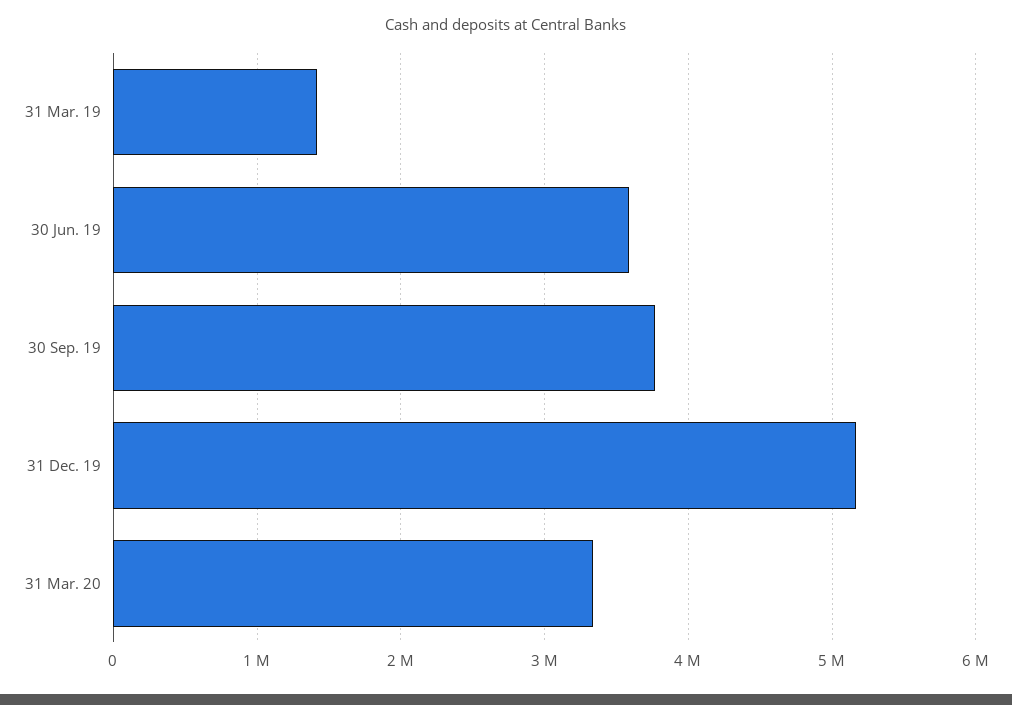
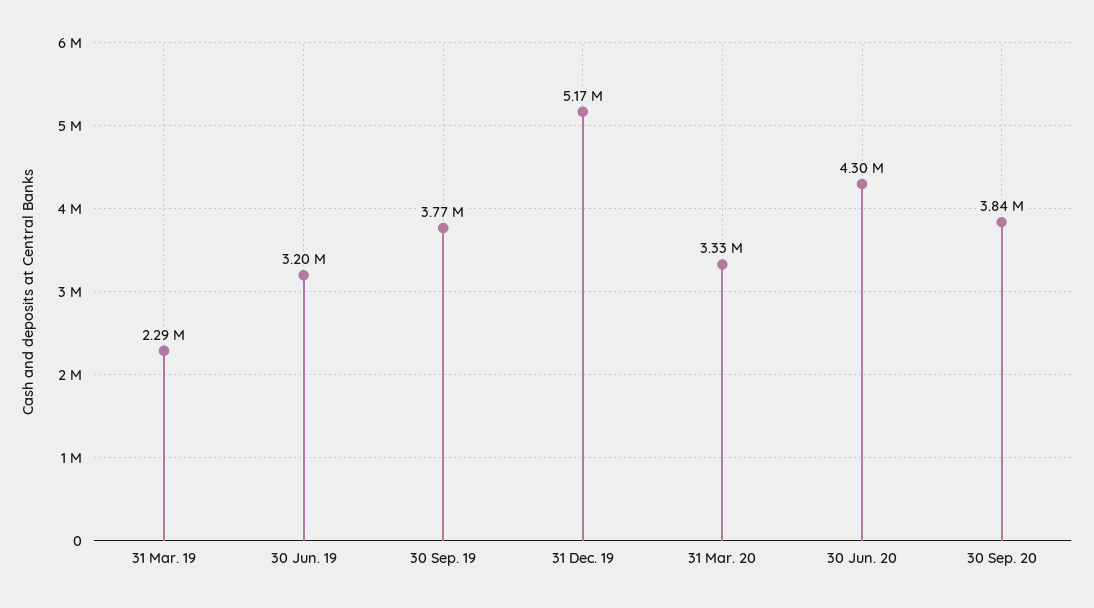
31 Mar. 19: 1400000 -> 2290000
30 Jun. 19: 3600000 -> 3200000
30 Jun. 20: none -> 4300000
30 Sep. 20: none -> 3840000

